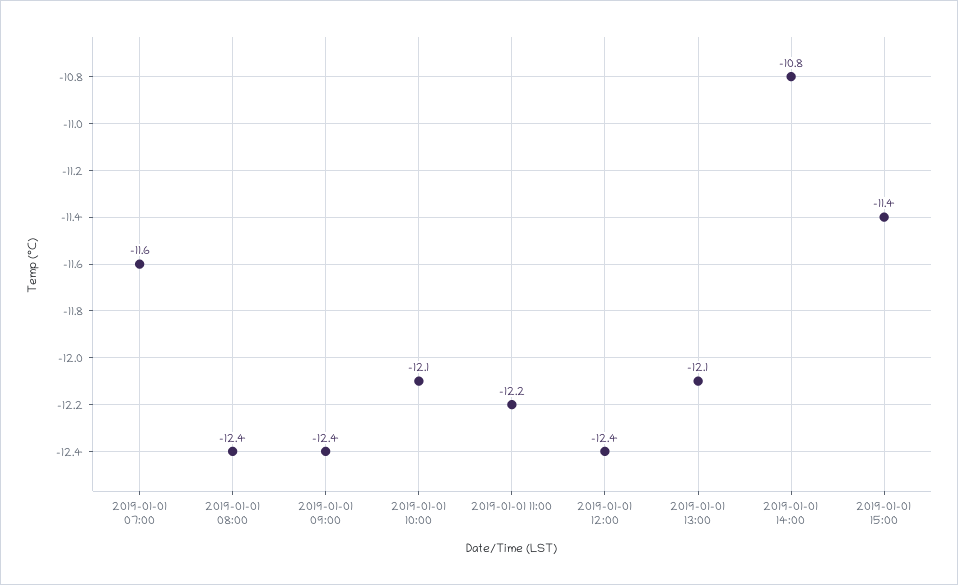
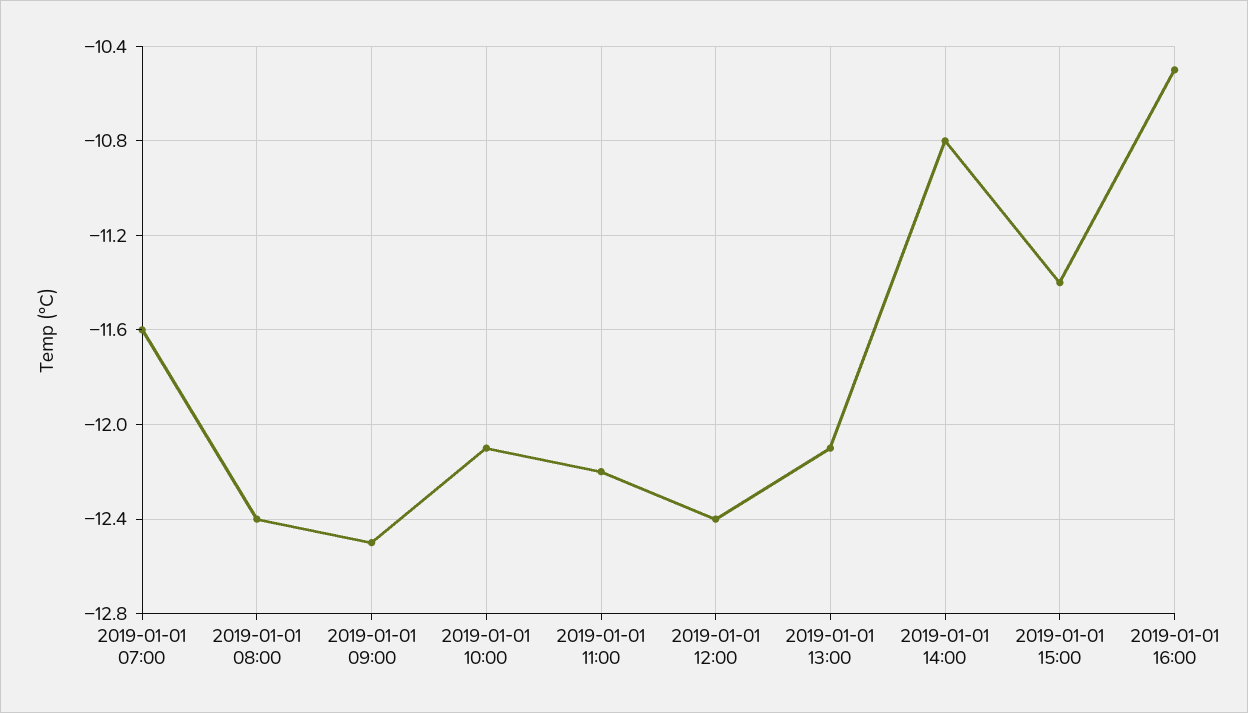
2019-01-01 09:00: -12.4 -> -12.5
2019-01-01 16:00: none -> -10.5

